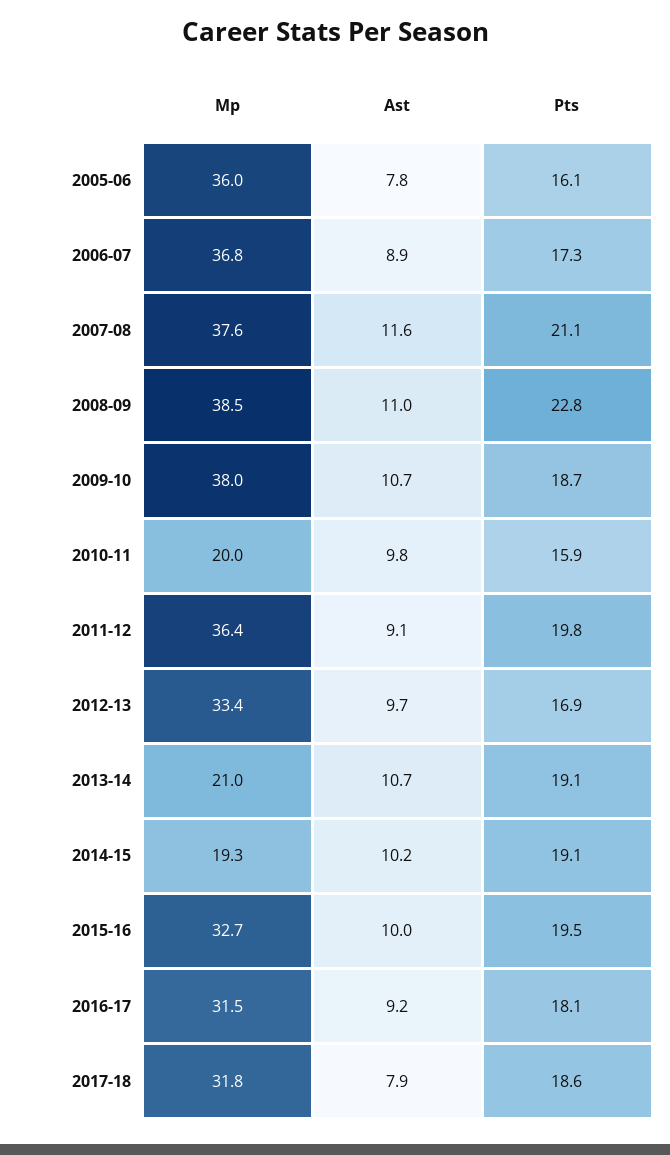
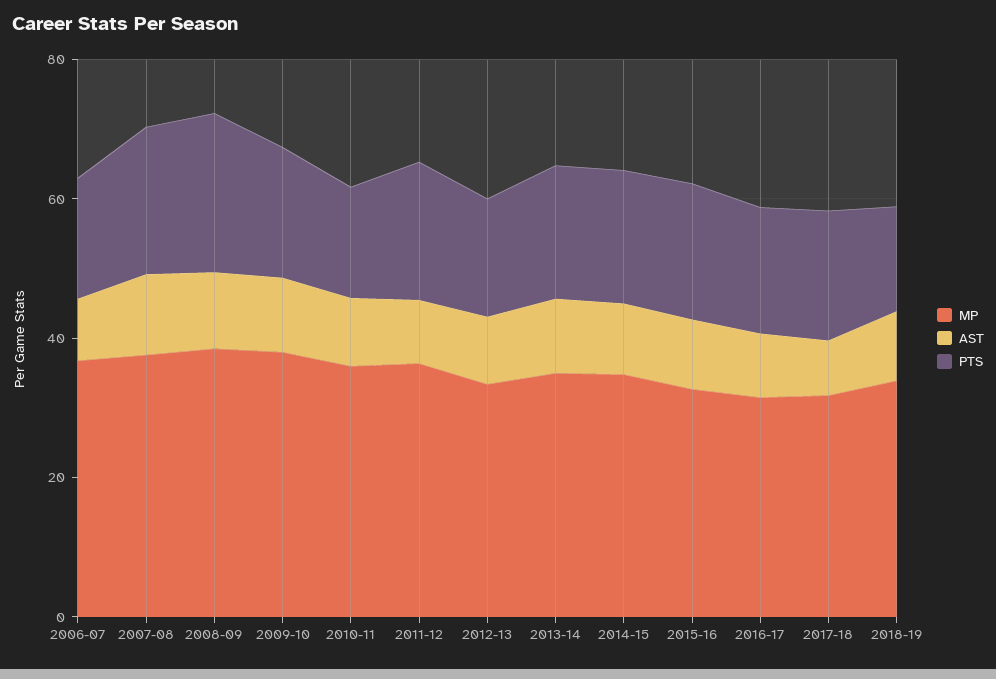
Mp, 2005-06: 36 -> none
Ast, 2005-06: 7.8 -> none
Pts, 2005-06: 16.1 -> none
Mp, 2010-11: 20 -> 35
Mp, 2013-14: 21 -> 35
Mp, 2014-15: 19.3 -> 35
Mp, 2018-19: none -> 35
Ast, 2018-19: none -> 10
Pts, 2018-19: none -> 15

